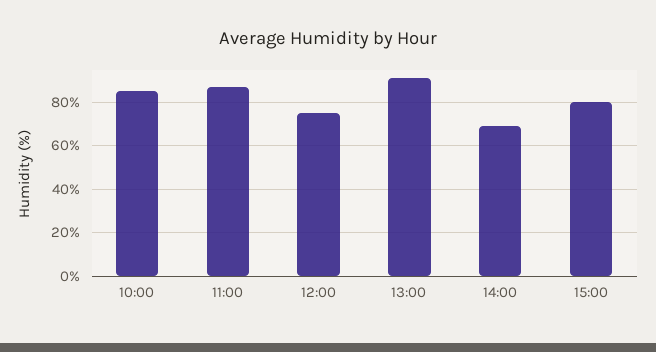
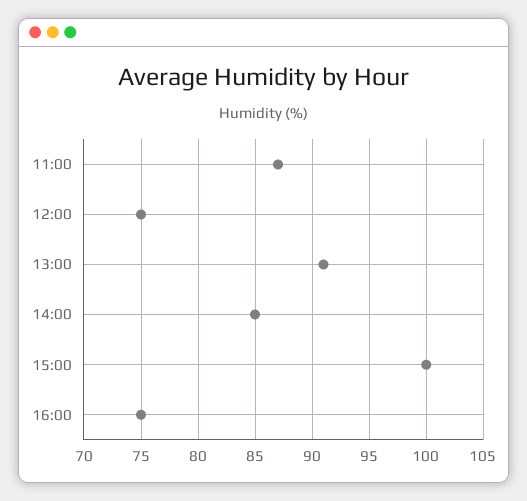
10:00: 85 -> none
14:00: 70 -> 85
15:00: 80 -> 100
16:00: none -> 75

